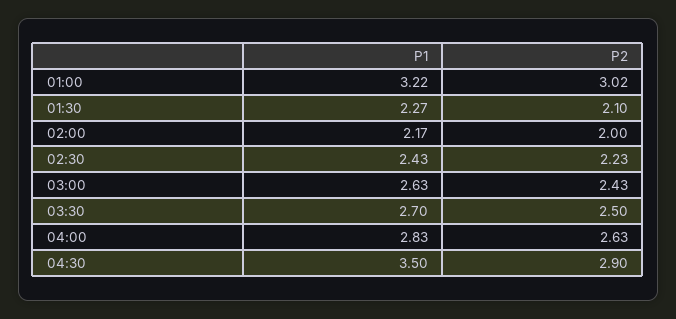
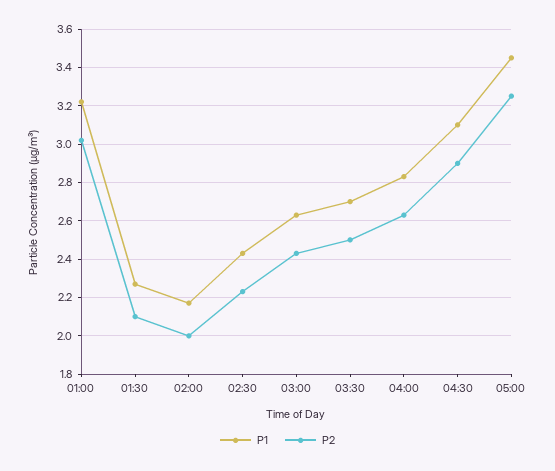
P1, 04:30: 3.5 -> 3.1
P1, 05:00: none -> 3.45
P2, 05:00: none -> 3.25

